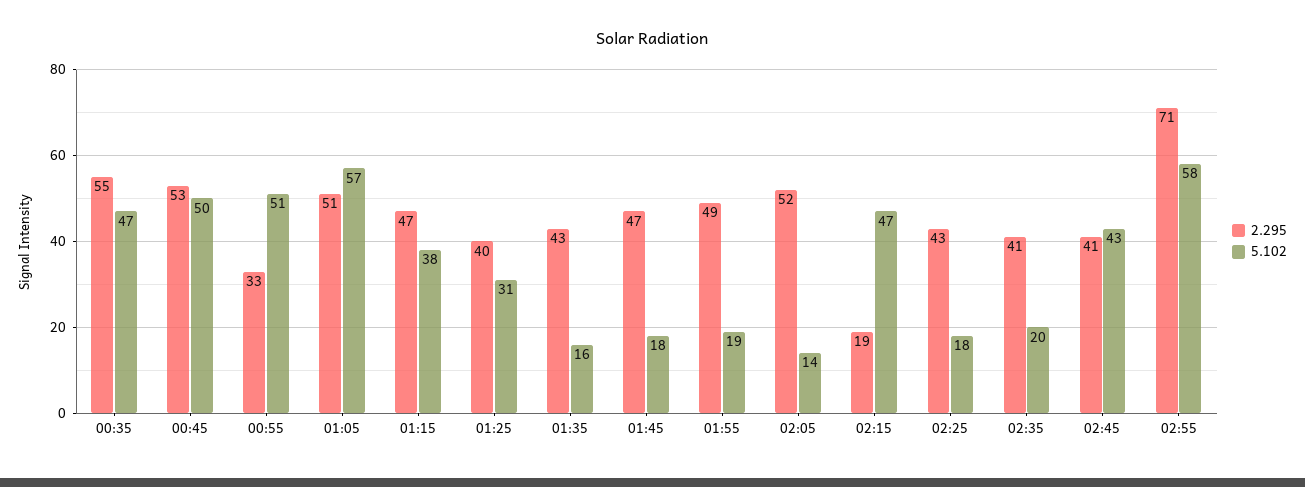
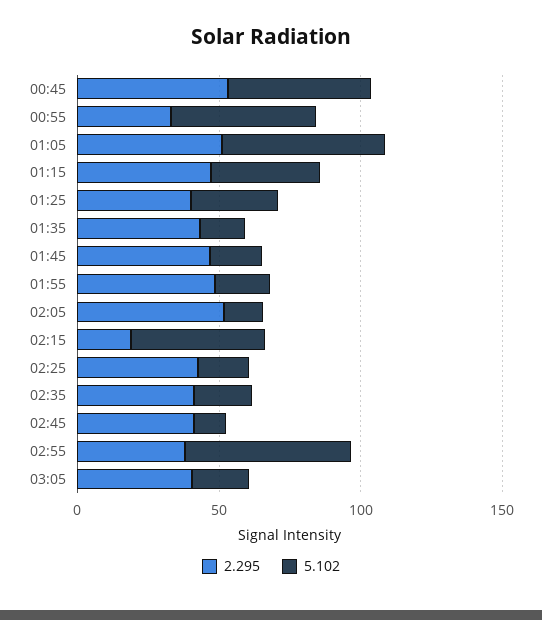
2.295, 00:35: 55 -> none
5.102, 00:35: 47 -> none
5.102, 02:45: 43 -> 10
2.295, 02:55: 71 -> 40
2.295, 03:05: none -> 40
5.102, 03:05: none -> 20

